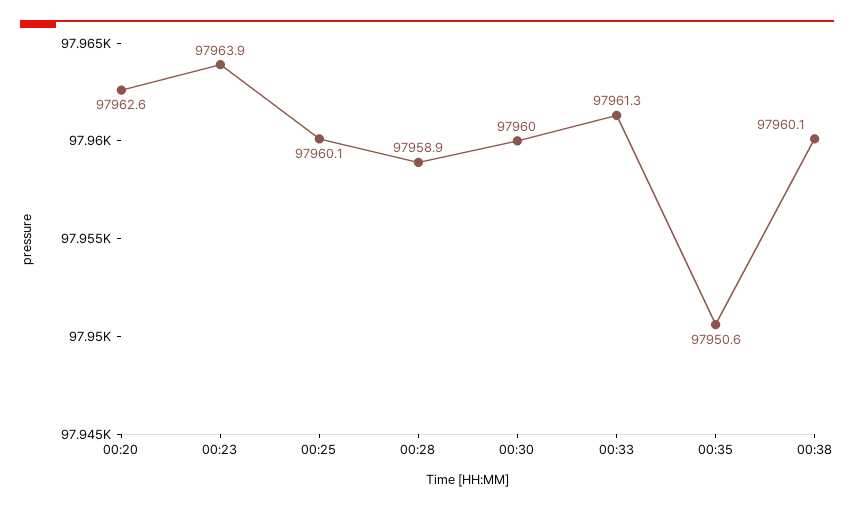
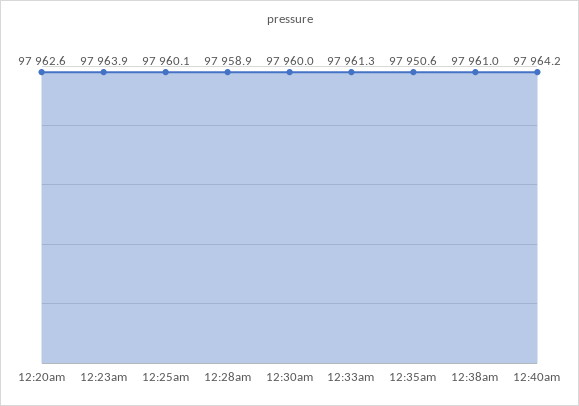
00:38: 97960.1 -> 97961
12:40am: none -> 97964.2

